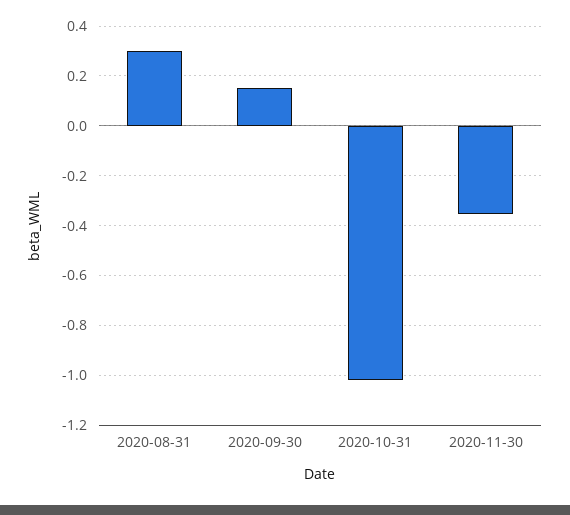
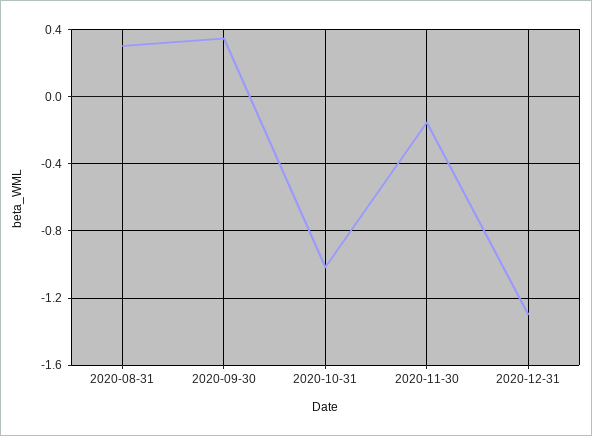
2020-09-30: 0.15 -> 0.35
2020-11-30: -0.35 -> -0.15
2020-12-31: none -> -1.3

